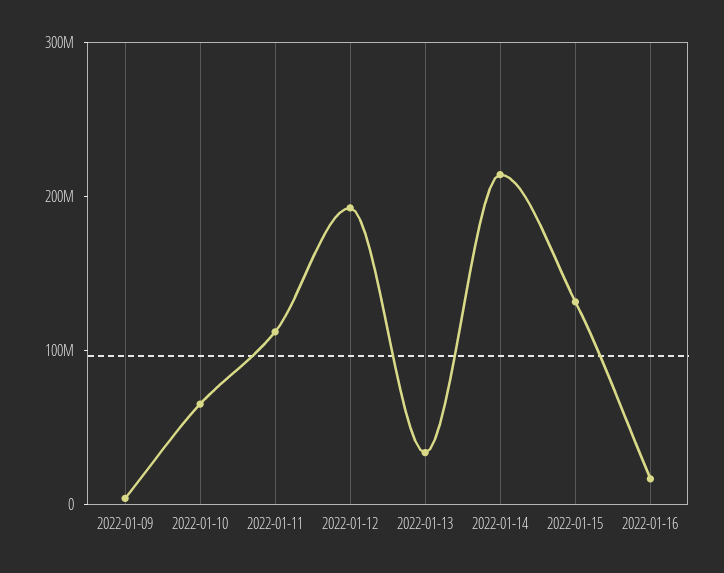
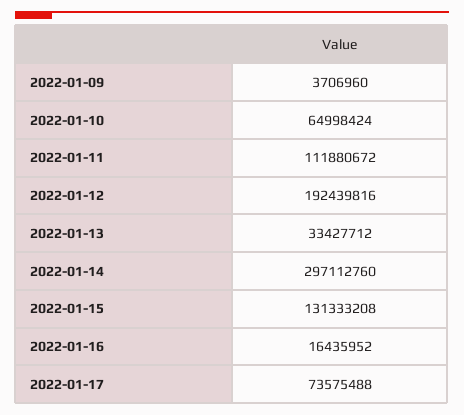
2022-01-14: 220000000 -> 297112760
2022-01-17: none -> 73575488

